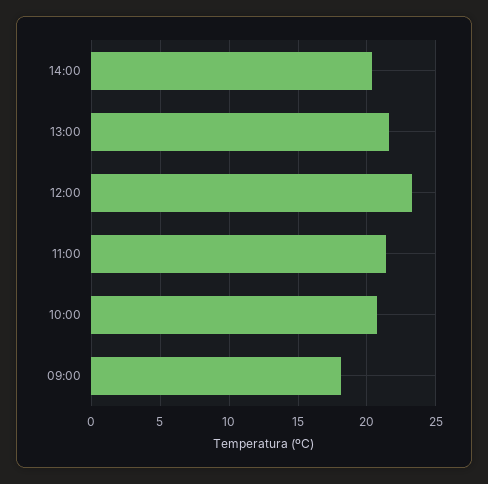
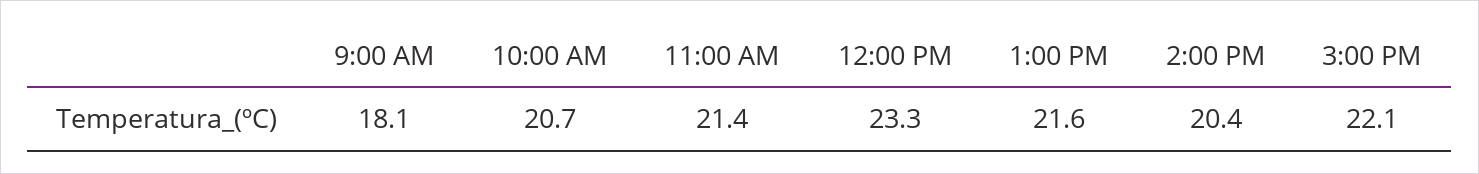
3:00 PM: none -> 22.1

